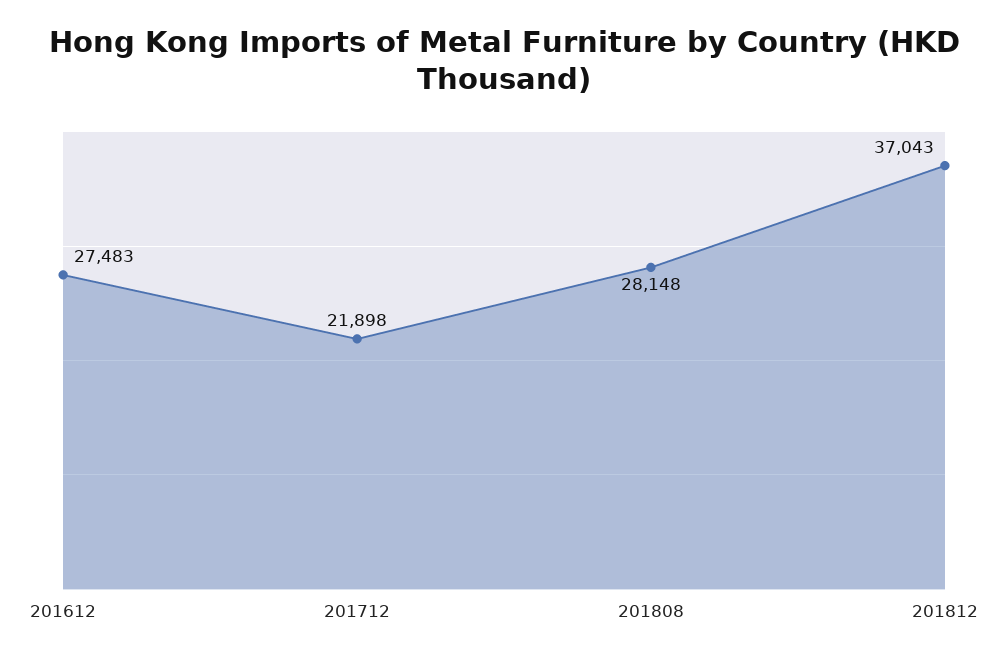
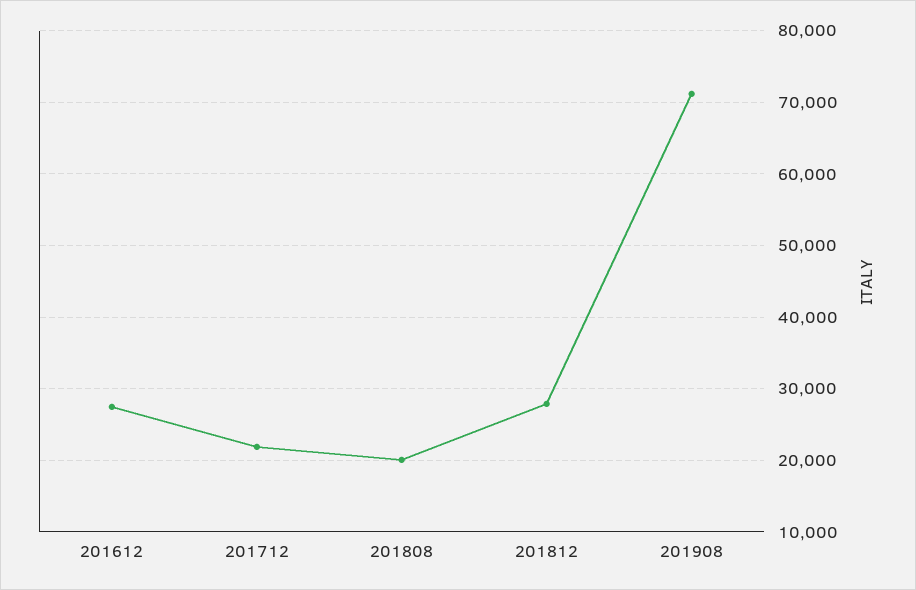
201808: 28148 -> 20000
201812: 37043 -> 28000
201908: none -> 71000

